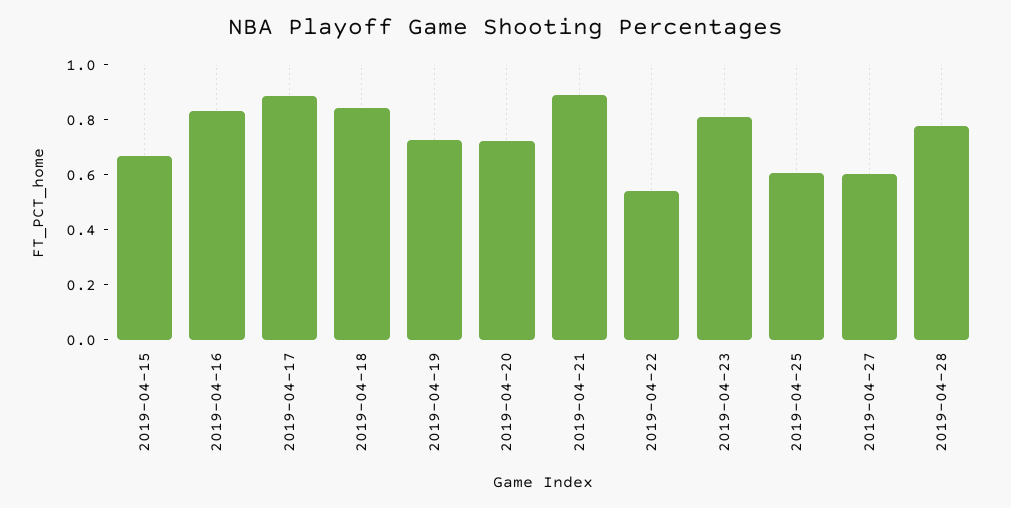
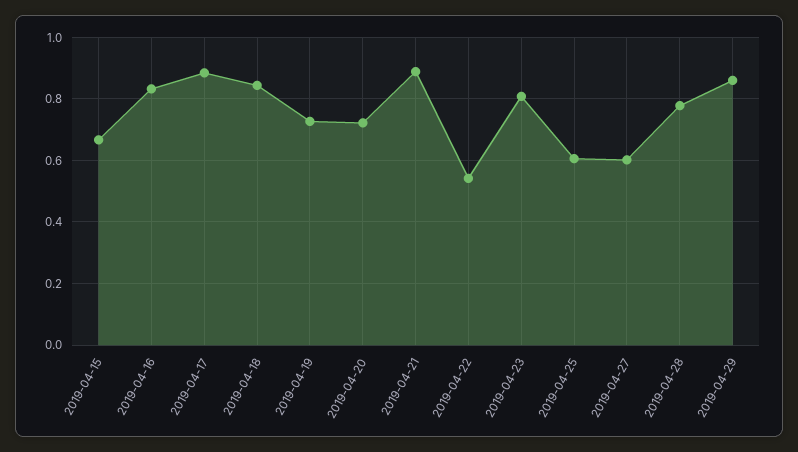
2019-04-29: none -> 0.86

